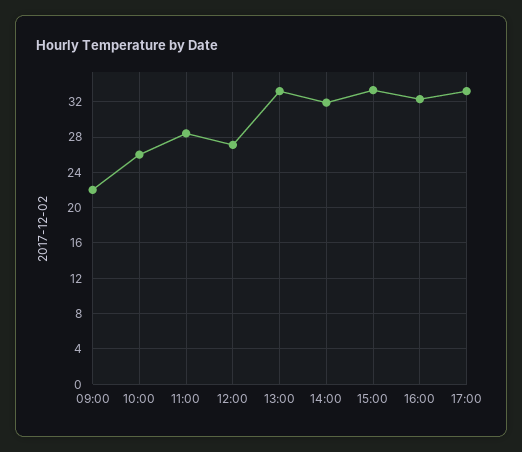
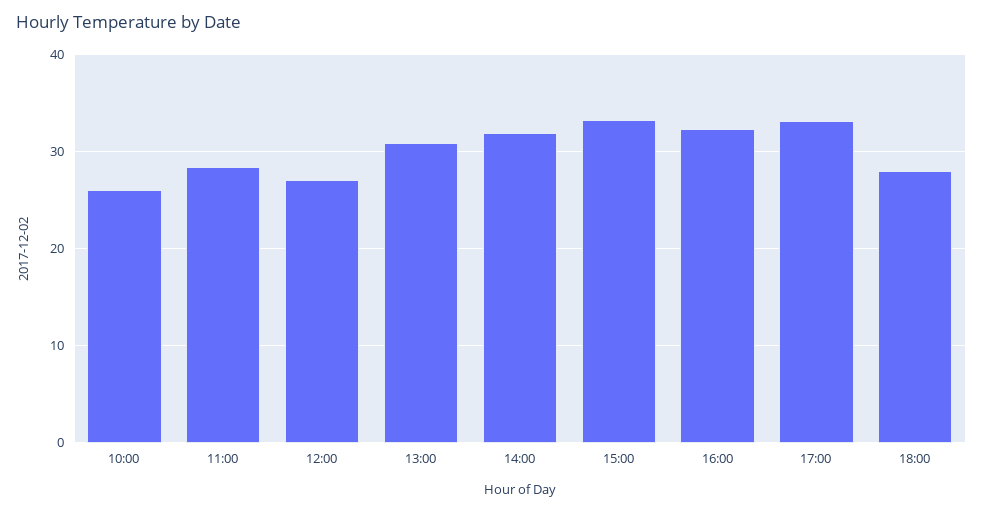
09:00: 22 -> none
13:00: 33 -> 31
18:00: none -> 28

